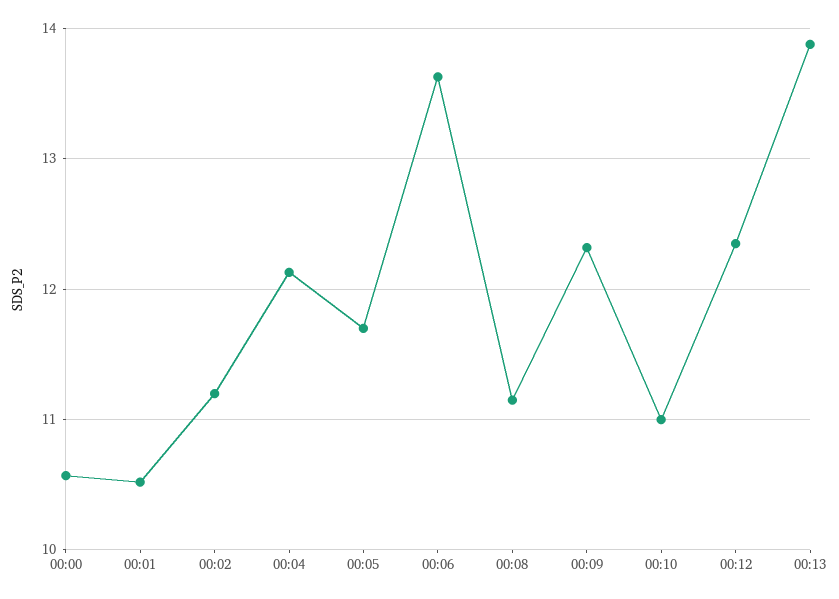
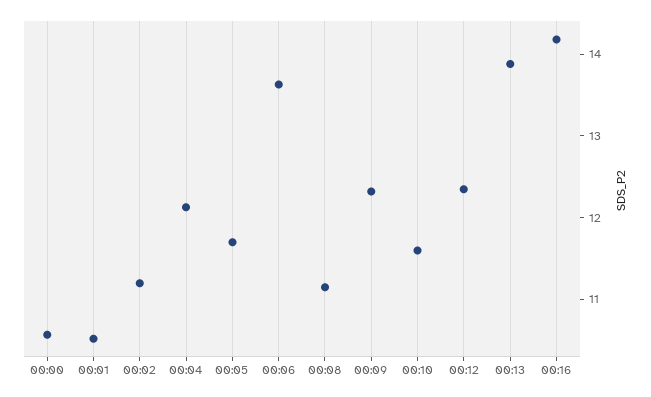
00:10: 11 -> 11.6
00:16: none -> 14.2

